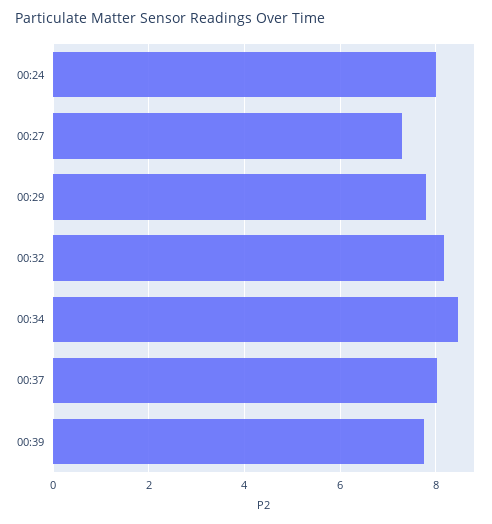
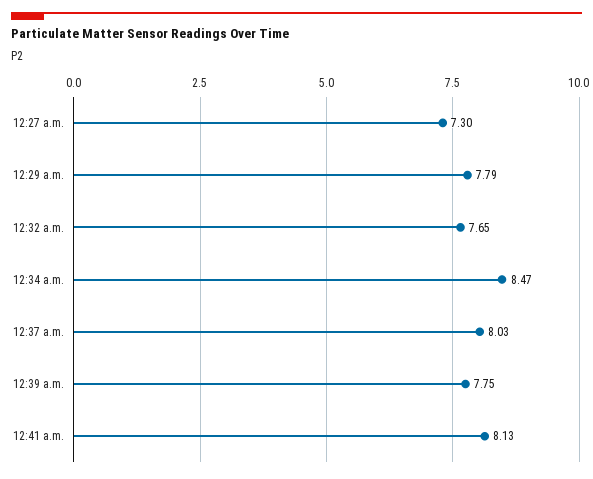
00:24: 8 -> none
00:32: 8.2 -> 7.65
12:41 a.m.: none -> 8.13

